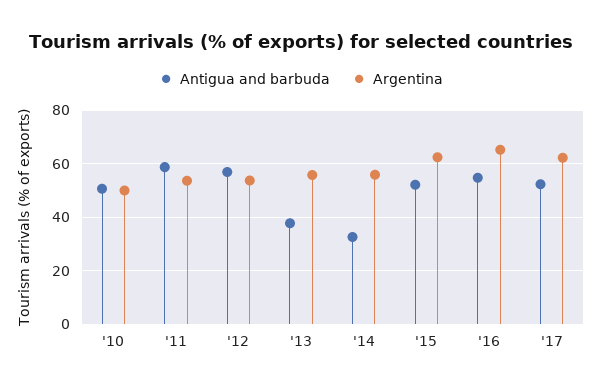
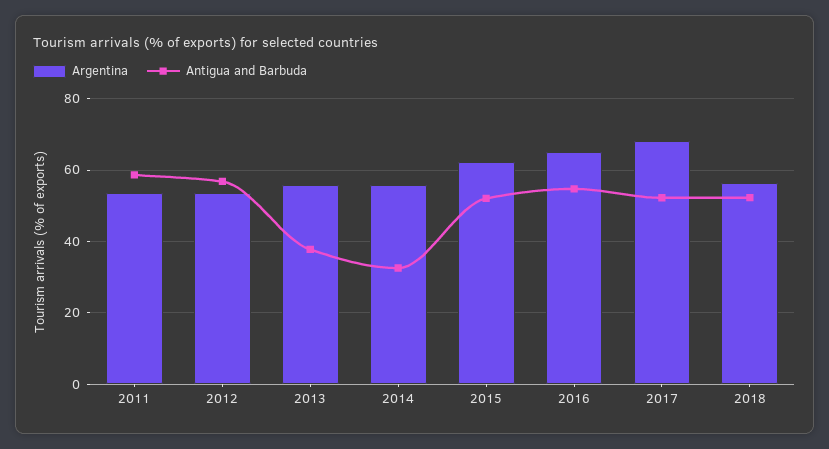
Antigua and barbuda, '10: 50 -> none
Argentina, '10: 50 -> none
Argentina, '17: 62.5 -> 68
Argentina, 2018: none -> 56
Antigua and barbuda, 2018: none -> 52

